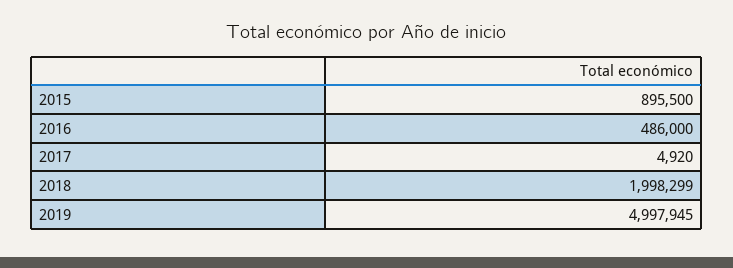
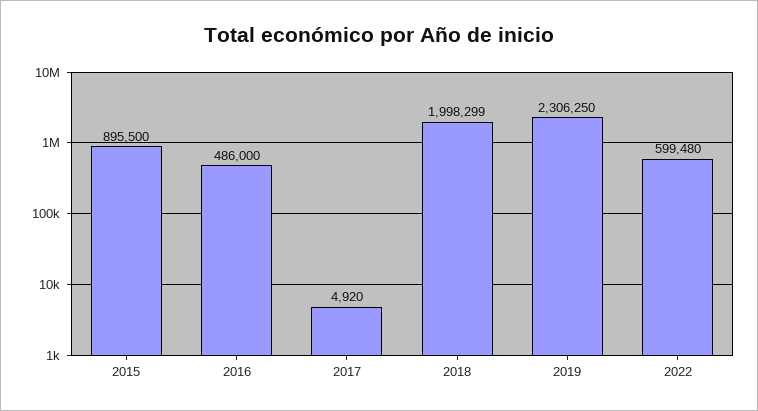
2019: 4997945 -> 2306250
2022: none -> 599480

